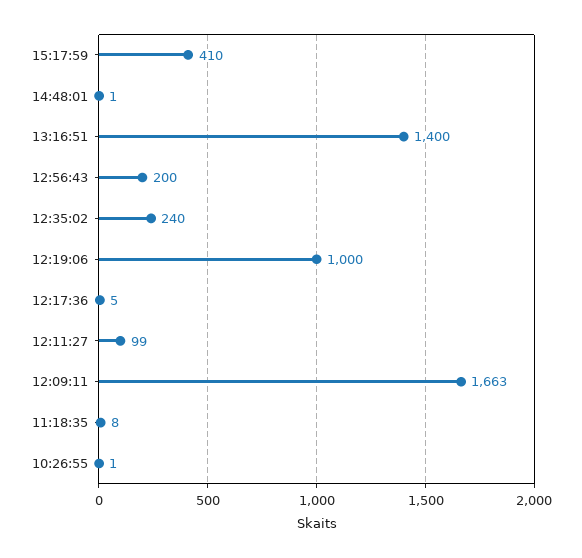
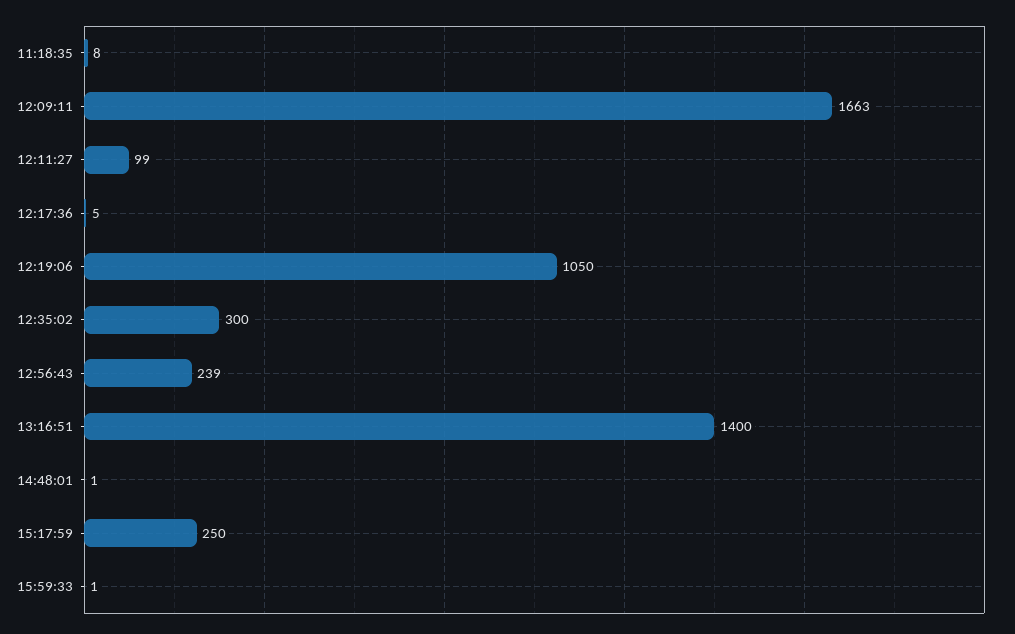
15:17:59: 410 -> 250
12:56:43: 200 -> 239
12:35:02: 240 -> 300
12:19:06: 1000 -> 1050
10:26:55: 1 -> none
15:59:33: none -> 1

